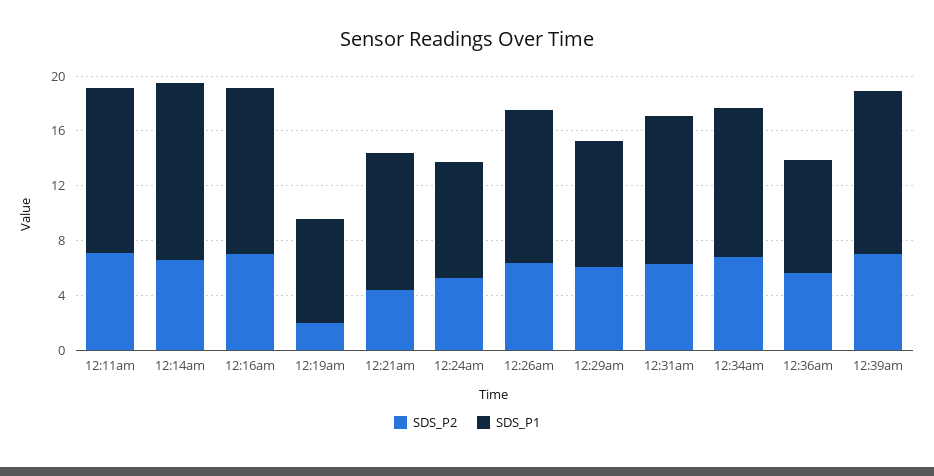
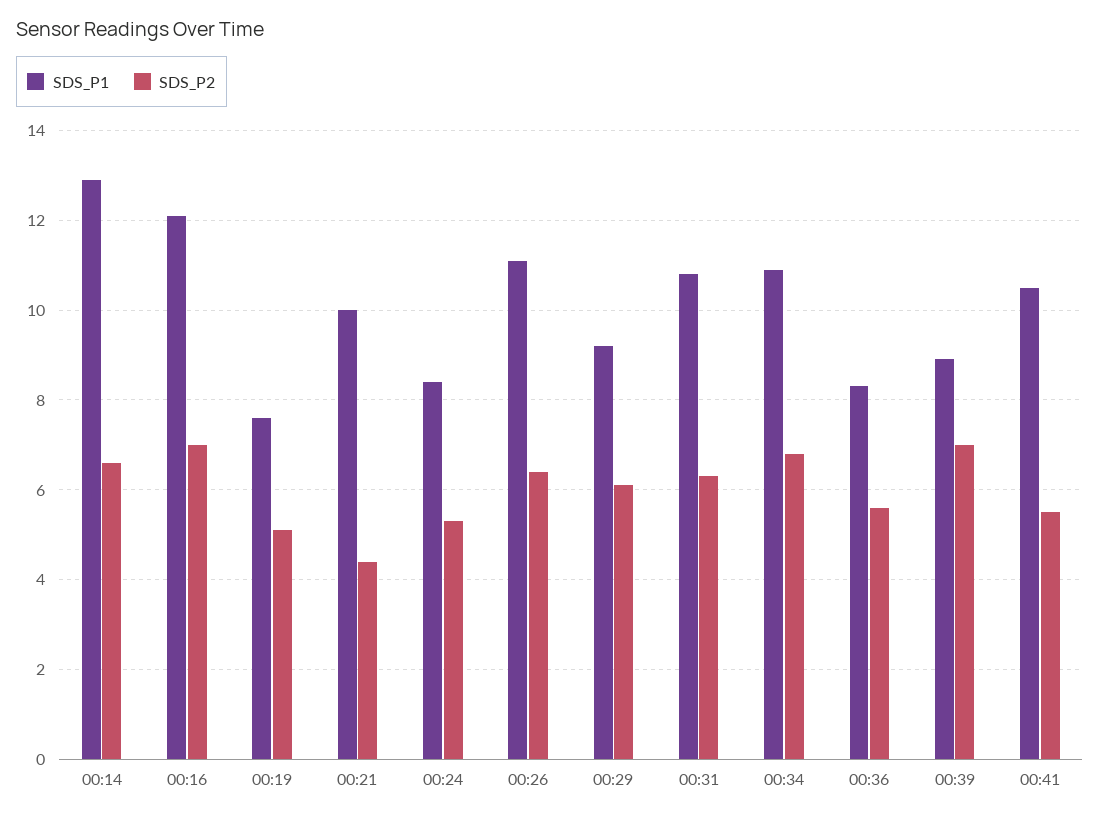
SDS_P2, 12:11am: 7 -> none
SDS_P1, 12:11am: 12 -> none
SDS_P2, 12:19am: 2 -> 5
SDS_P1, 12:39am: 12 -> 9
SDS_P1, 00:41: none -> 10.5
SDS_P2, 00:41: none -> 5.5

